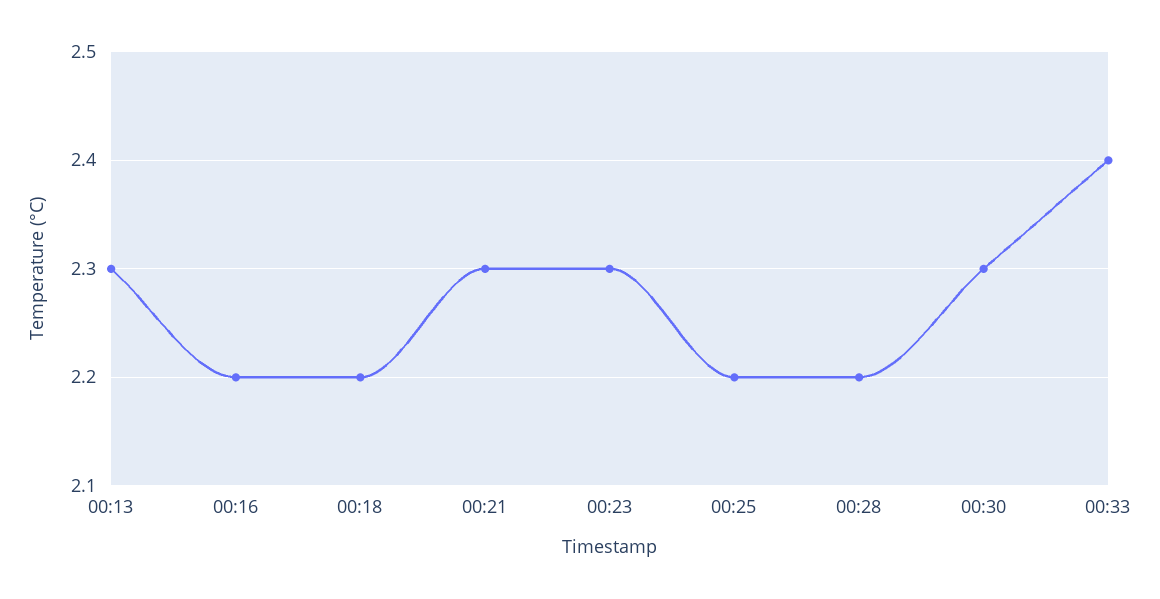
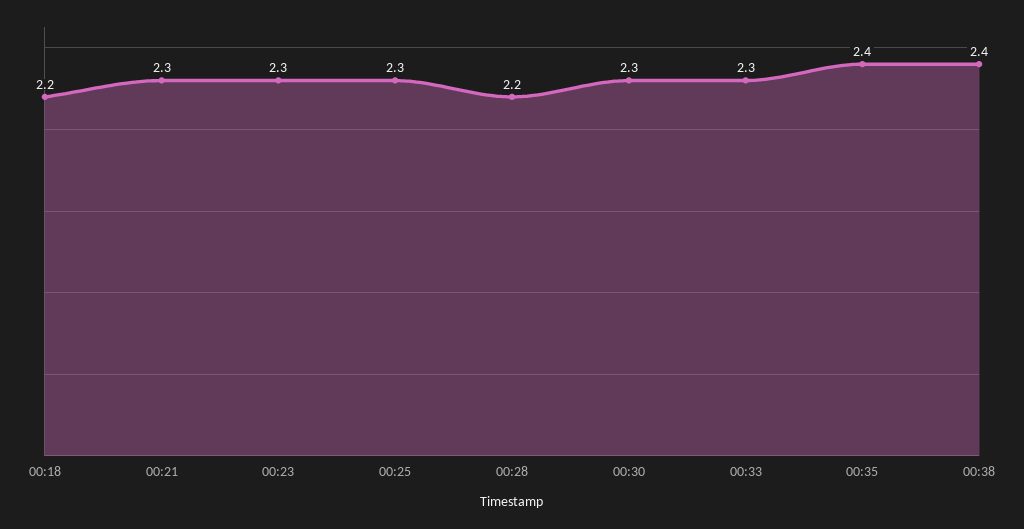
00:13: 2.3 -> none
00:16: 2.2 -> none
00:25: 2.2 -> 2.3
00:33: 2.4 -> 2.3
00:35: none -> 2.4
00:38: none -> 2.4

